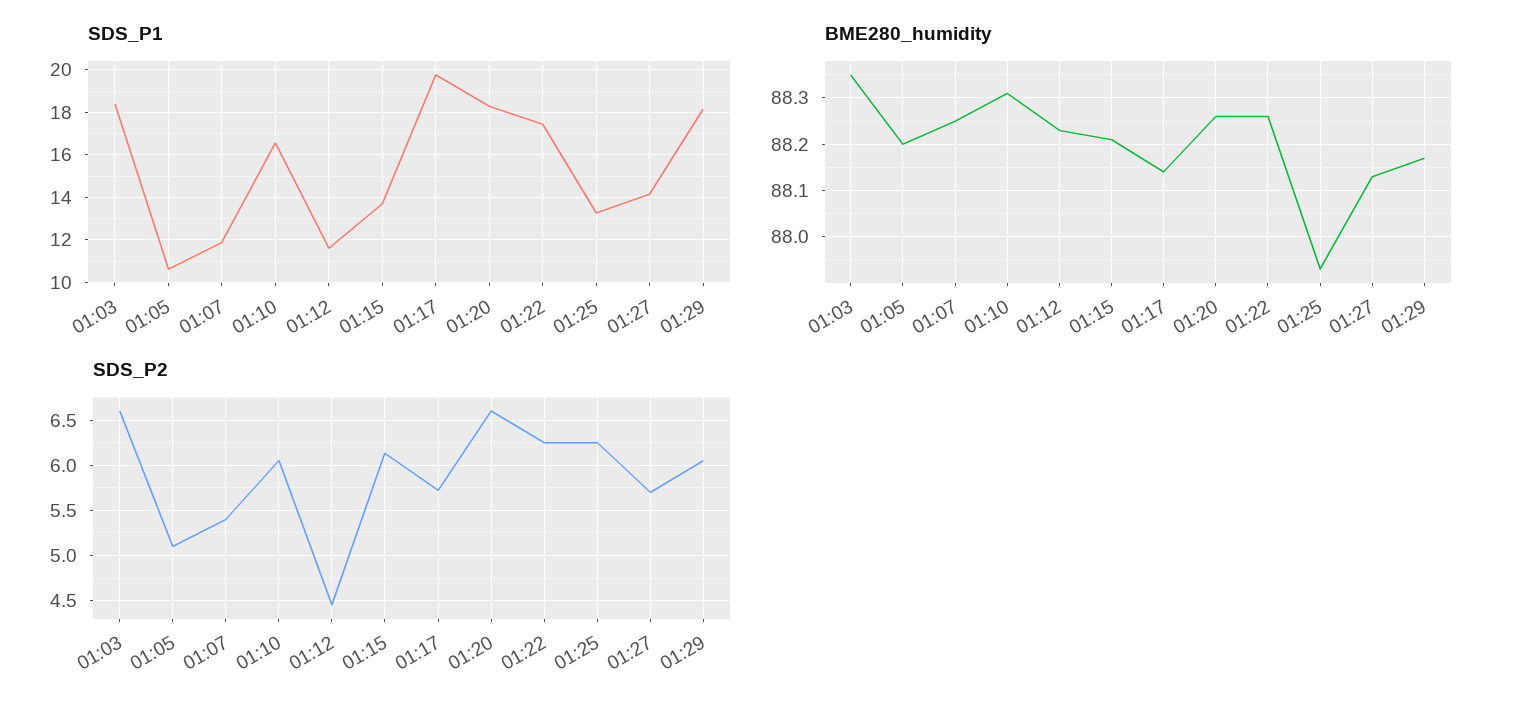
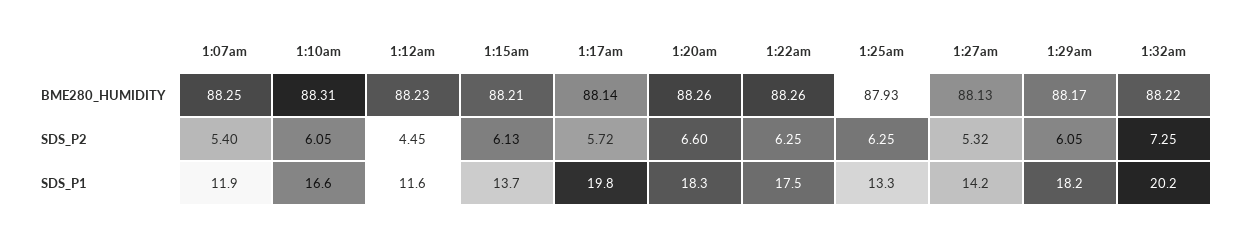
SDS_P1, 01:03: 18.5 -> none
SDS_P1, 01:05: 10.5 -> none
BME280_humidity, 01:03: 88.35 -> none
BME280_humidity, 01:05: 88.2 -> none
SDS_P2, 01:03: 6.6 -> none
SDS_P2, 01:05: 5.1 -> none
SDS_P2, 01:27: 5.7 -> 5.32
BME280_humidity, 1:32am: none -> 88.22
SDS_P2, 1:32am: none -> 7.25
SDS_P1, 1:32am: none -> 20.2

